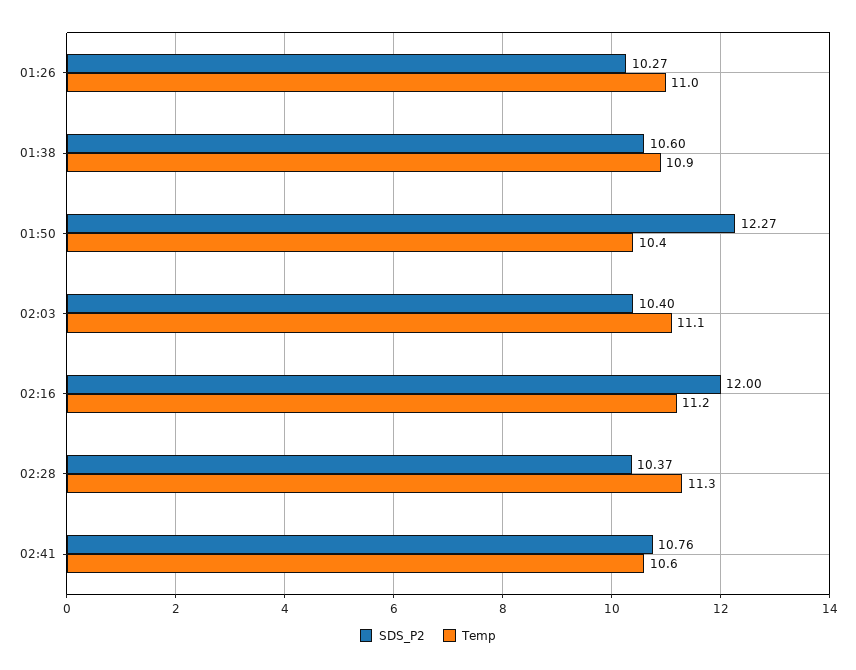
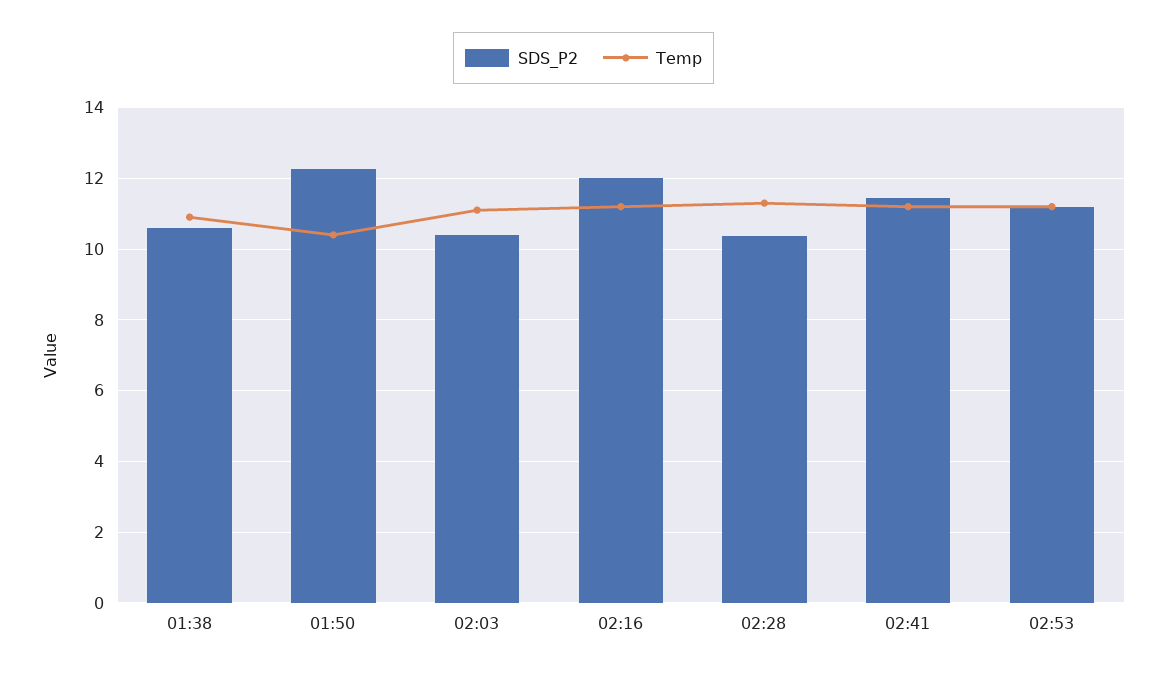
SDS_P2, 01:26: 10.27 -> none
Temp, 01:26: 11 -> none
SDS_P2, 02:41: 10.76 -> 11.4
Temp, 02:41: 10.6 -> 11.2
SDS_P2, 02:53: none -> 11.2
Temp, 02:53: none -> 11.2

